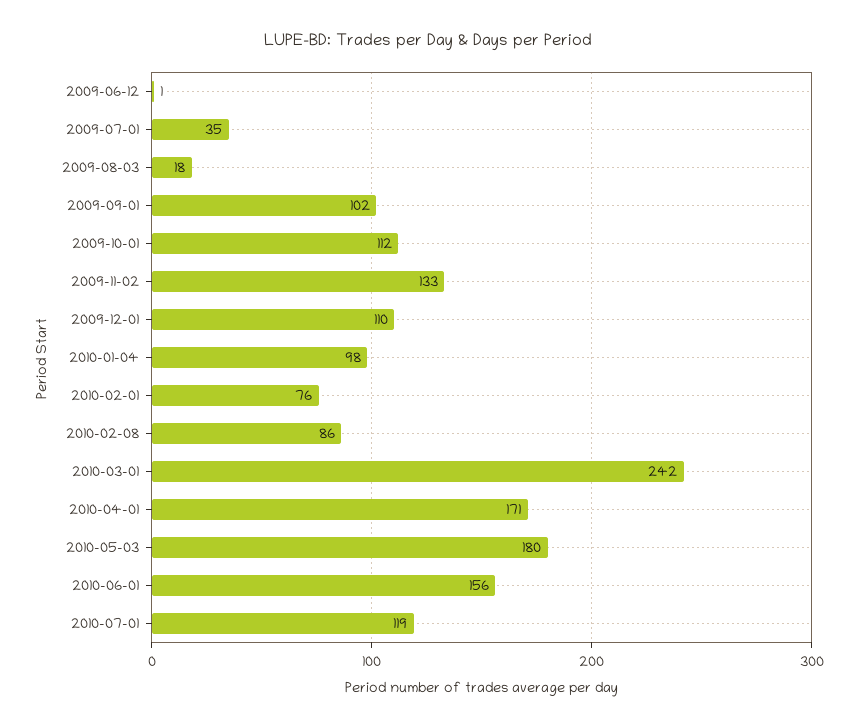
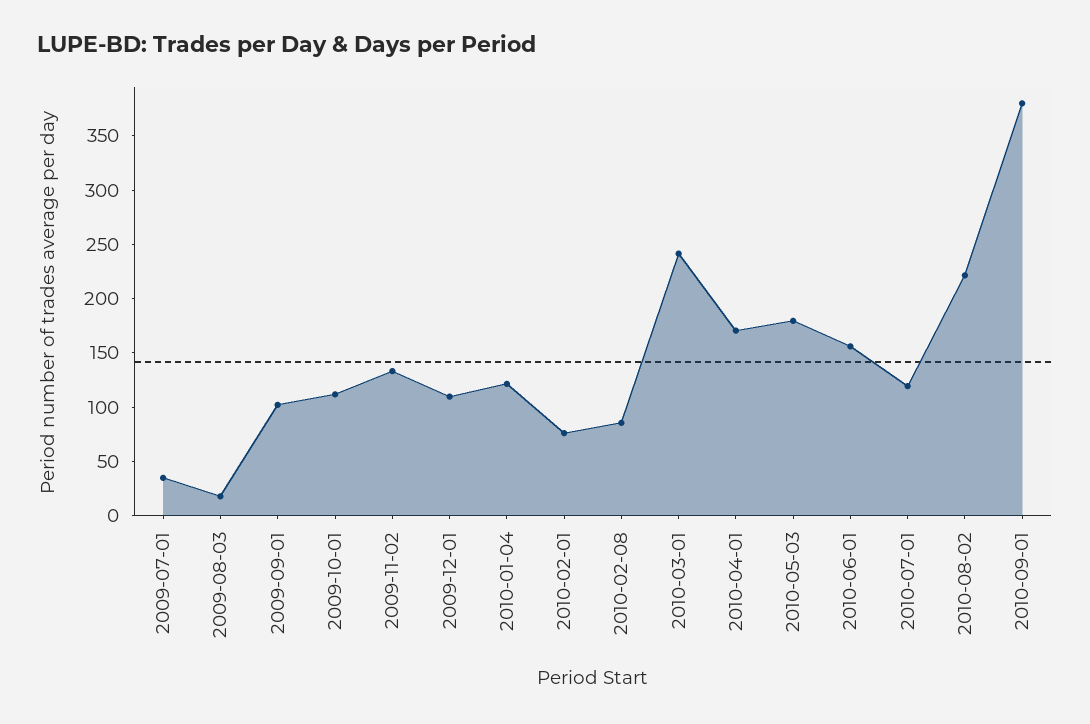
2009-06-12: 1 -> none
2010-01-04: 98 -> 120
2010-08-02: none -> 220
2010-09-01: none -> 380

